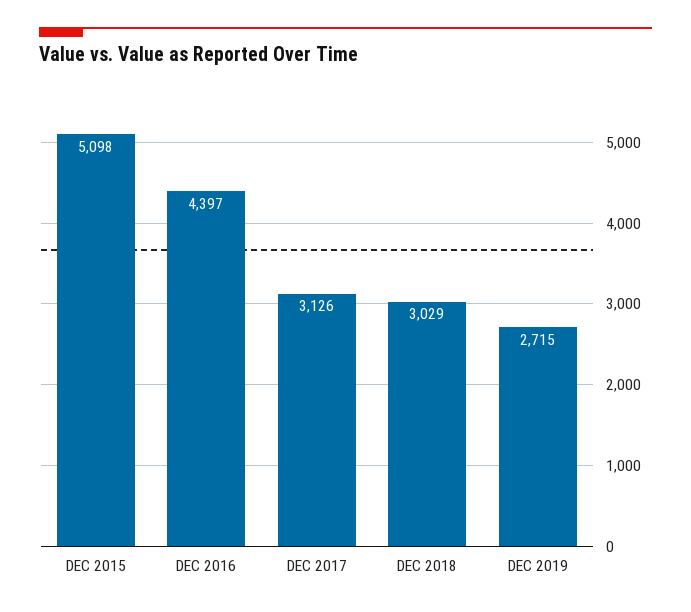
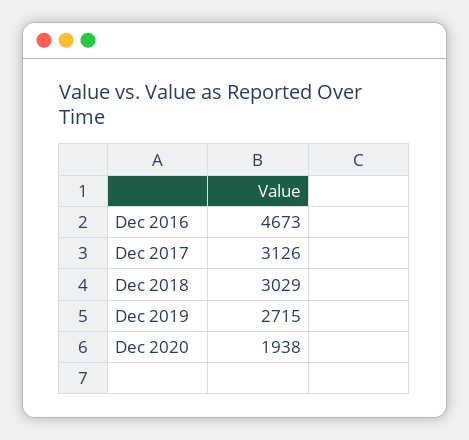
DEC 2015: 5098 -> none
DEC 2016: 4397 -> 4673
Dec 2020: none -> 1938

